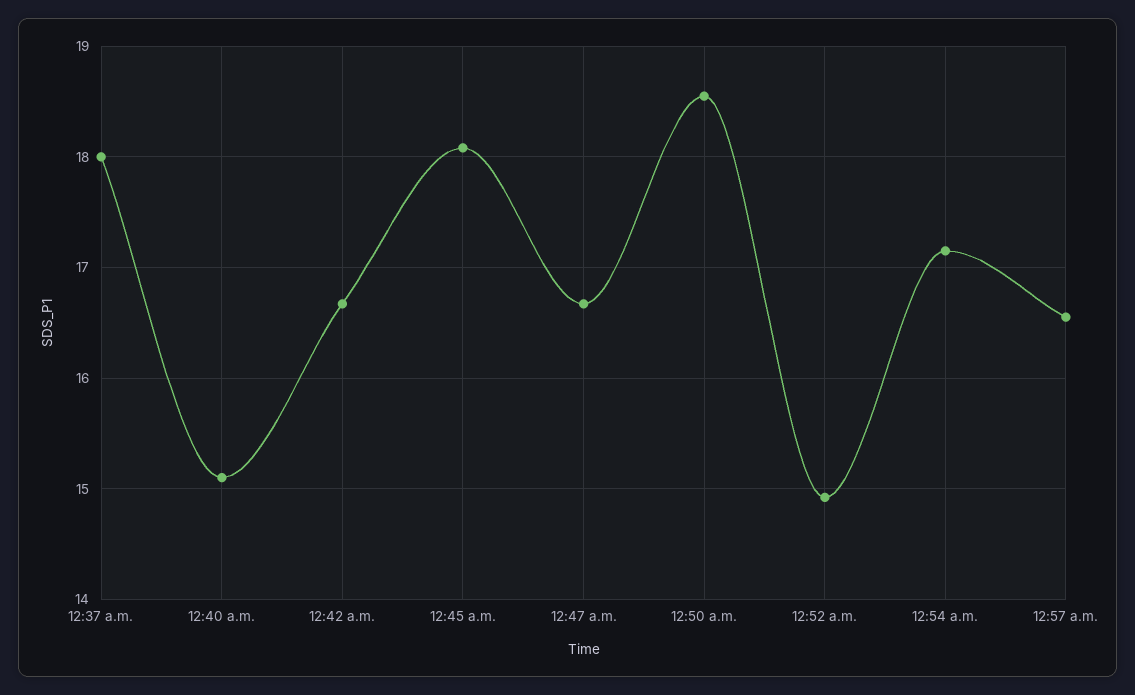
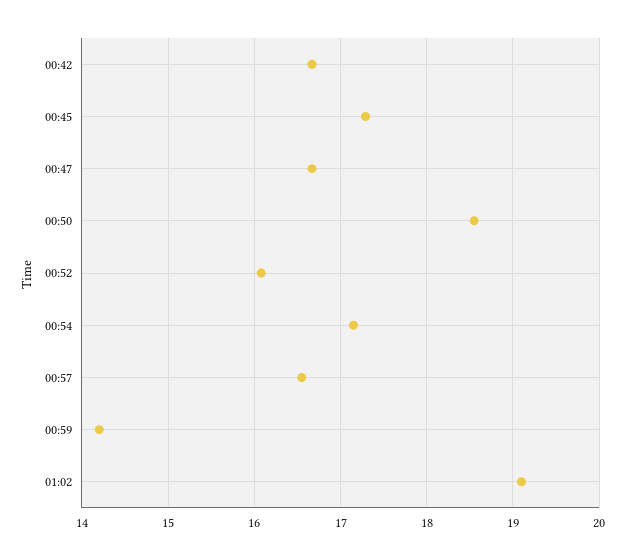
12:37 a.m.: 18 -> none
12:40 a.m.: 15.1 -> none
12:45 a.m.: 18.1 -> 17.3
12:52 a.m.: 14.9 -> 16.1
00:59: none -> 14.2
01:02: none -> 19.1

